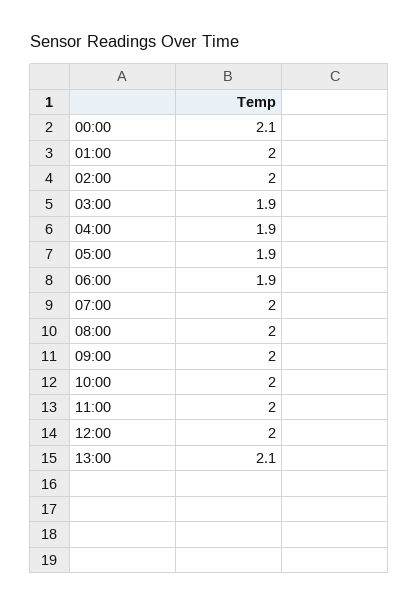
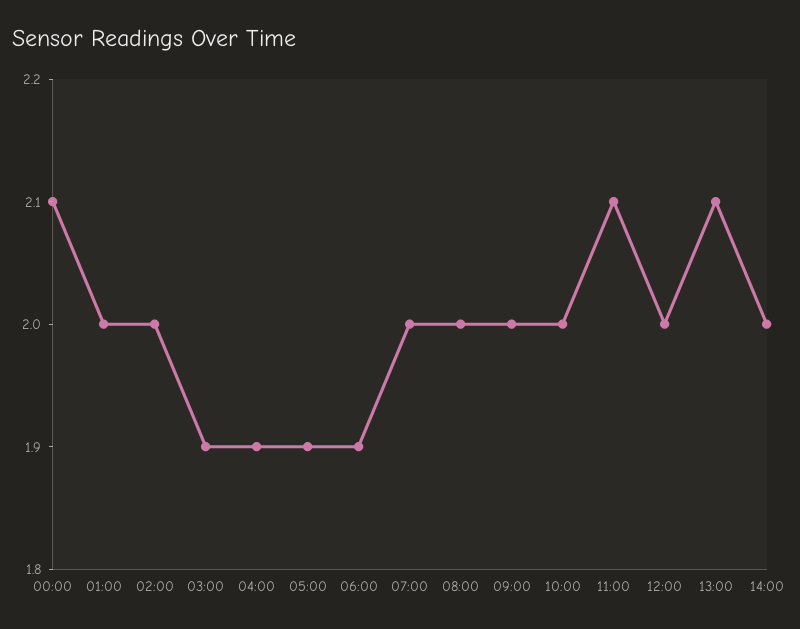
11:00: 2 -> 2.1
14:00: none -> 2

